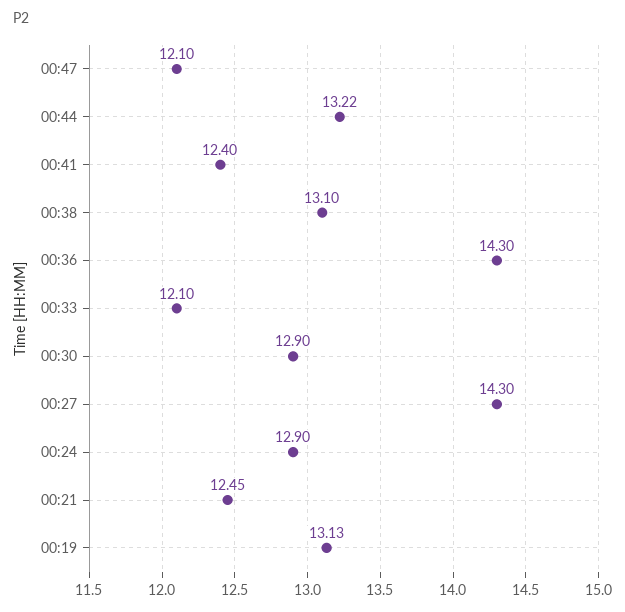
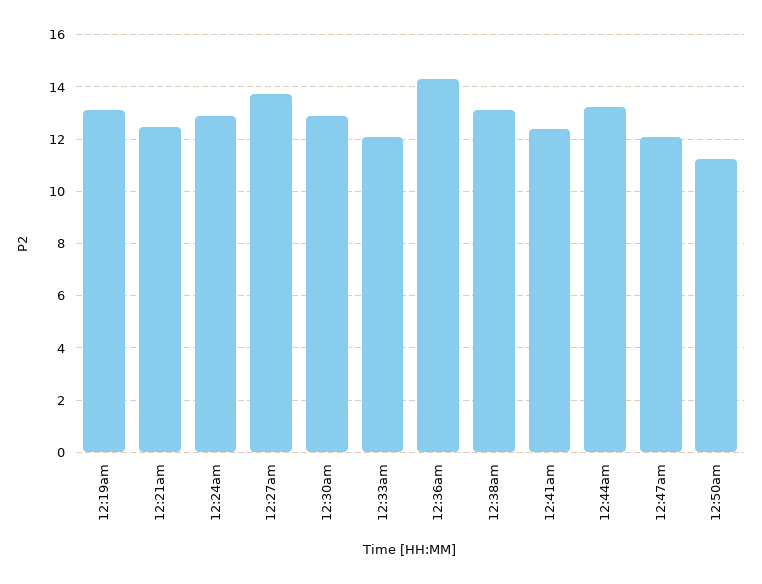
00:27: 14.3 -> 13.75
12:50am: none -> 11.25

